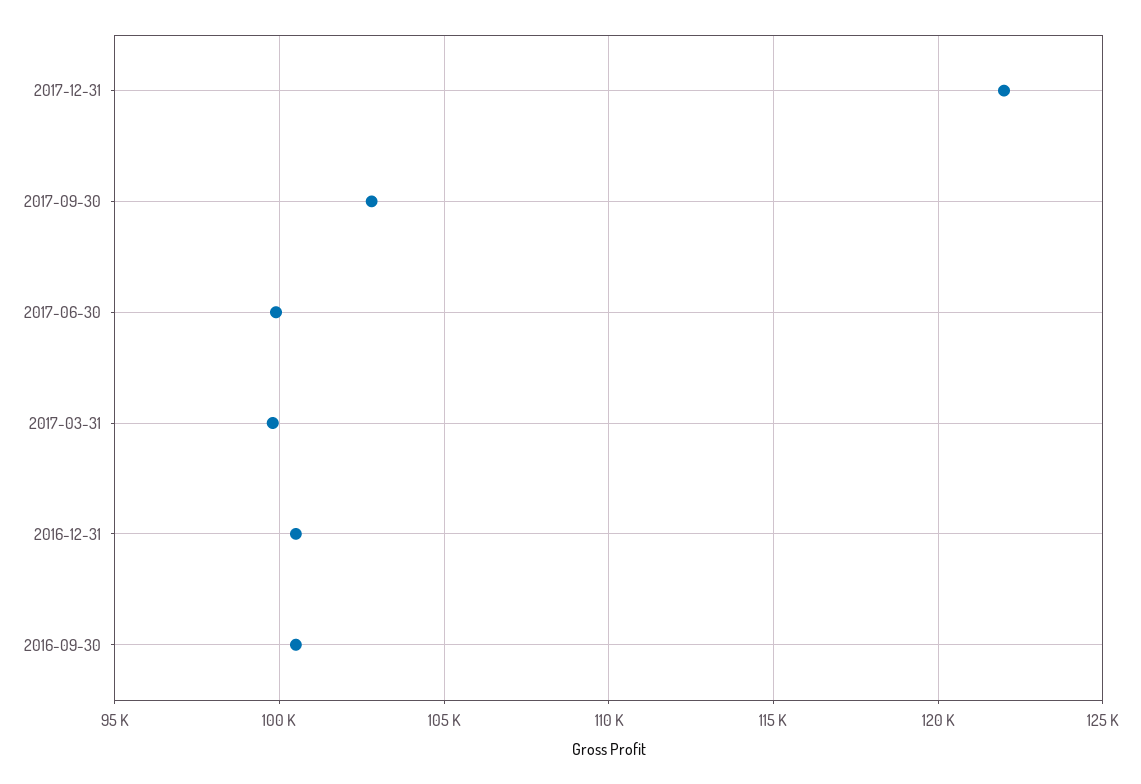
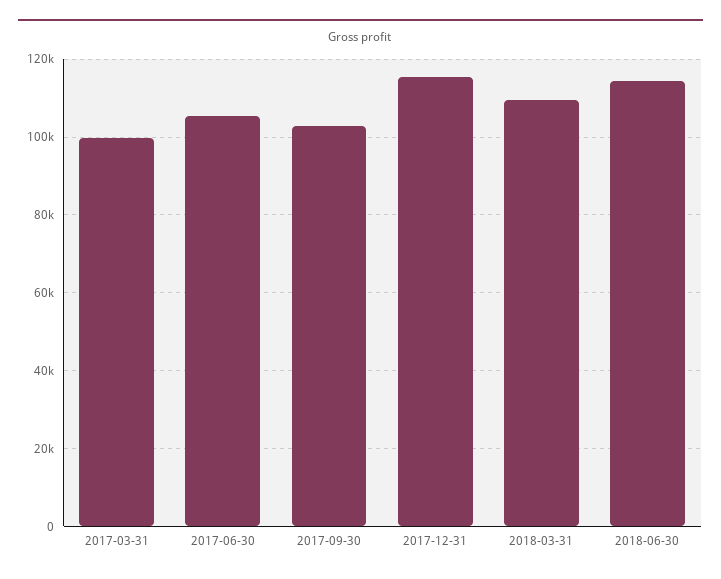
2017-12-31: 122000 -> 116000
2017-06-30: 100000 -> 106000
2016-12-31: 100500 -> none
2016-09-30: 100500 -> none
2018-03-31: none -> 110000
2018-06-30: none -> 114000

